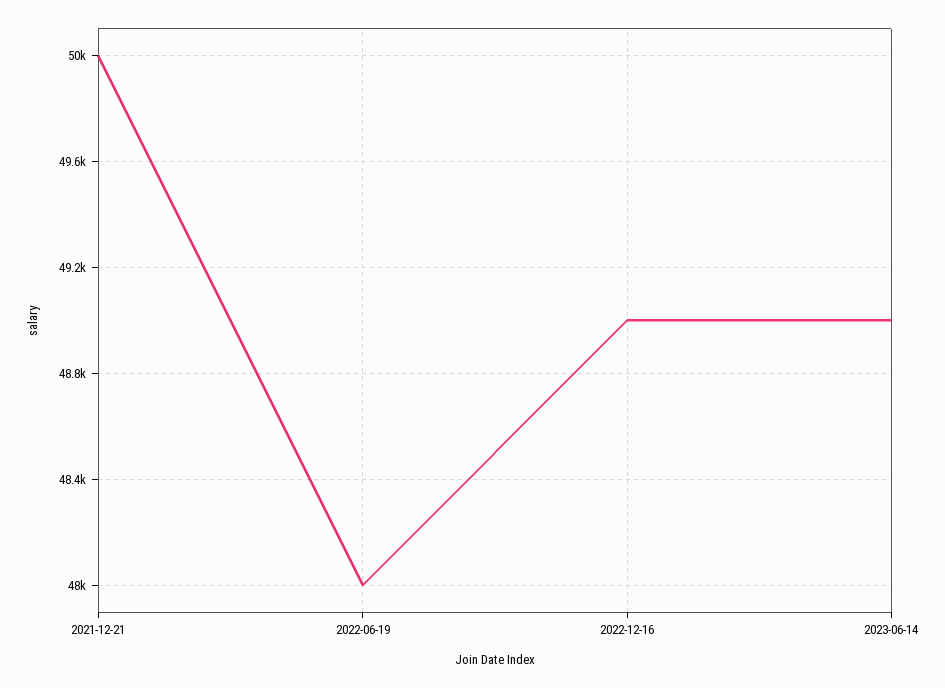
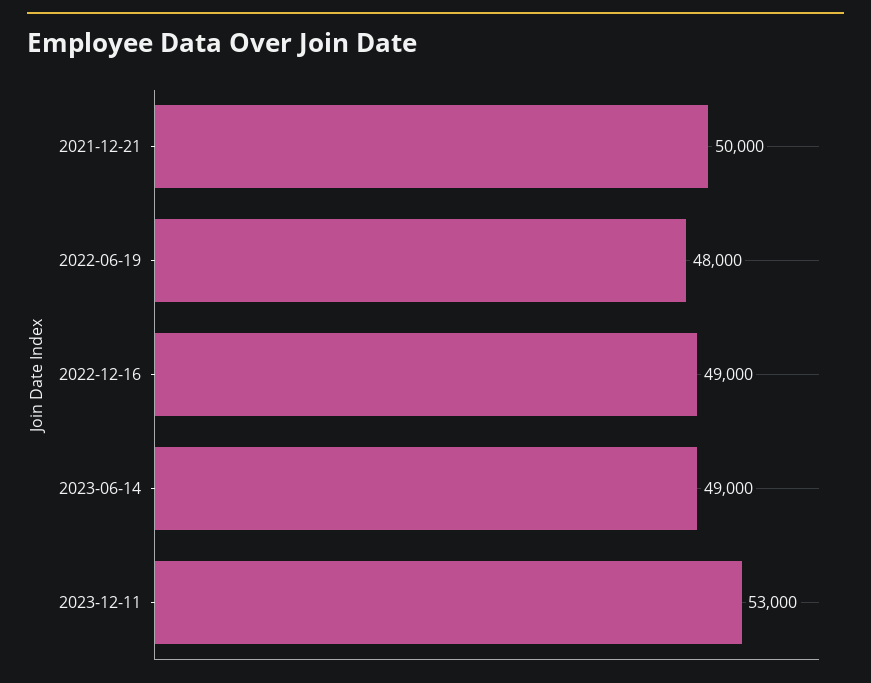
2023-12-11: none -> 53000

